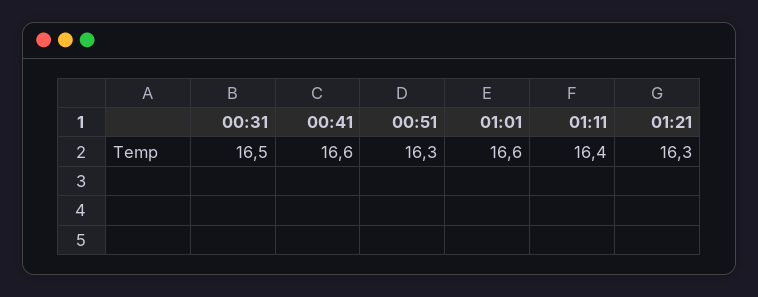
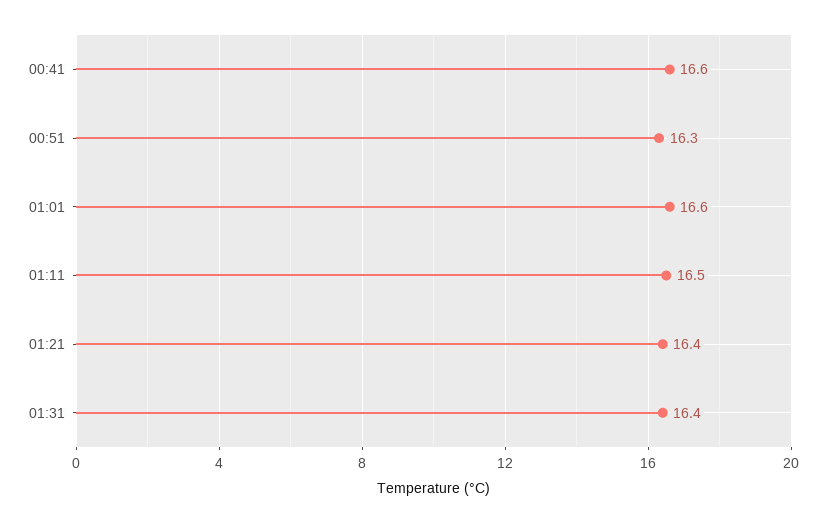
00:31: 16.5 -> none
01:11: 16.4 -> 16.5
01:21: 16.3 -> 16.4
01:31: none -> 16.4

